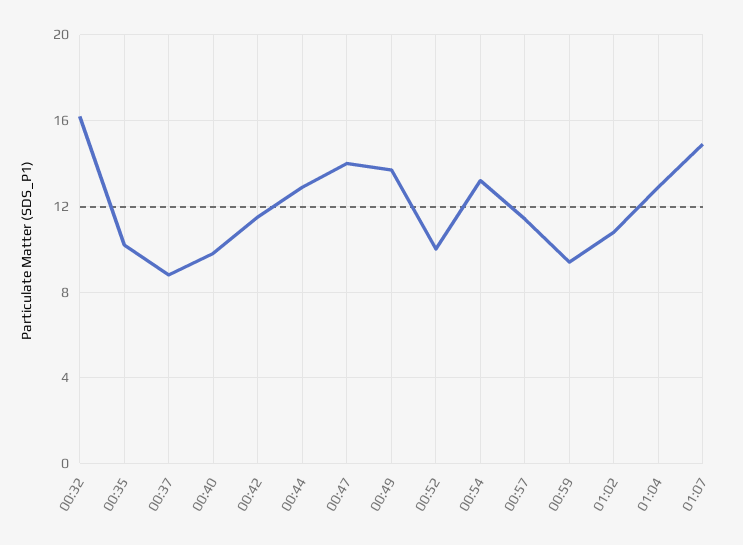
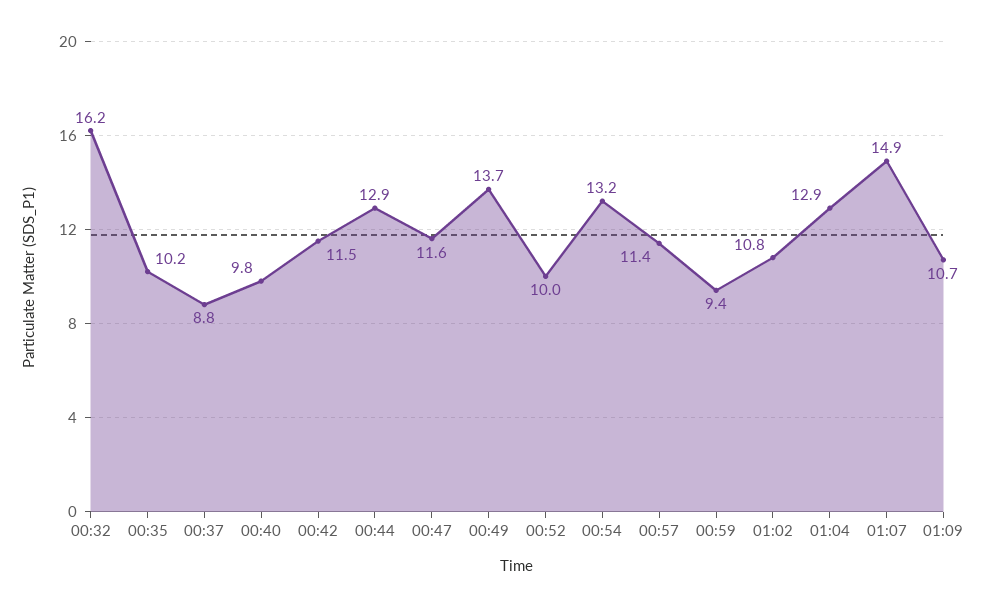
00:47: 14 -> 11.6
01:09: none -> 10.7

